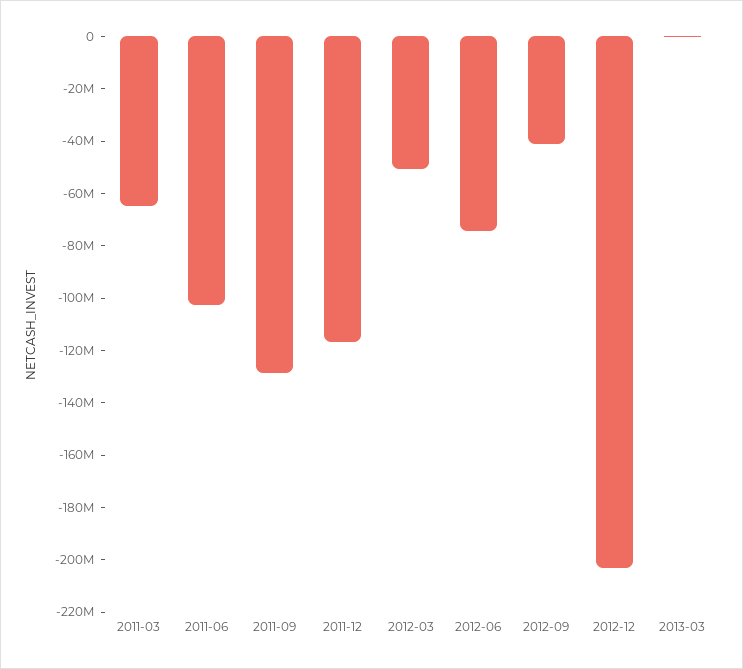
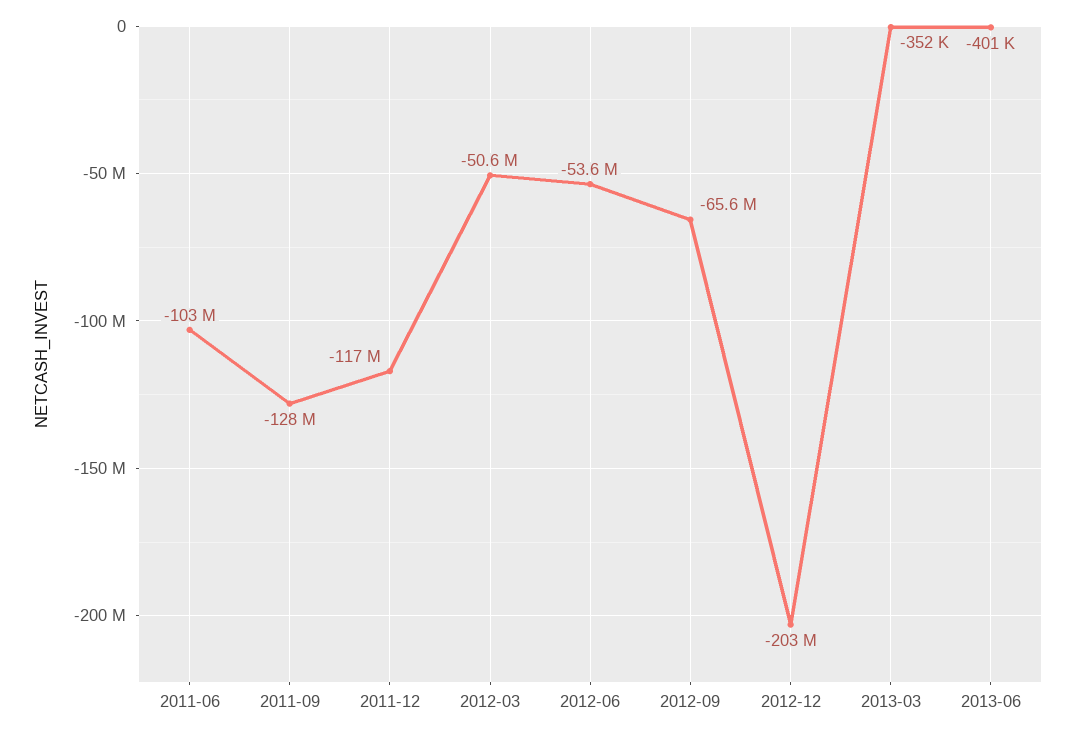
2011-03: -65000000 -> none
2012-06: -75000000 -> -53600000
2012-09: -40000000 -> -65600000
2013-06: none -> -401000

